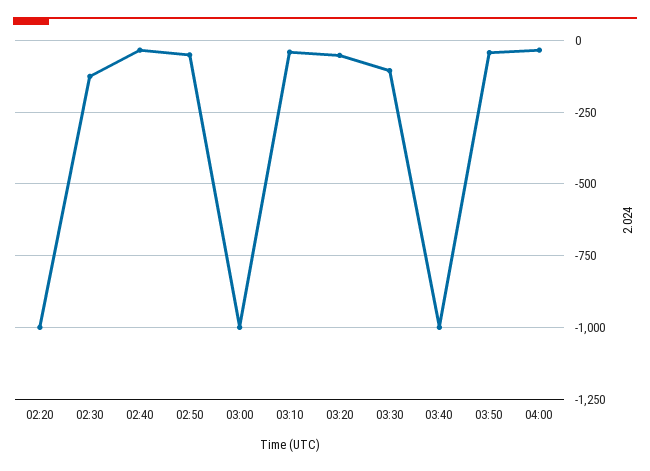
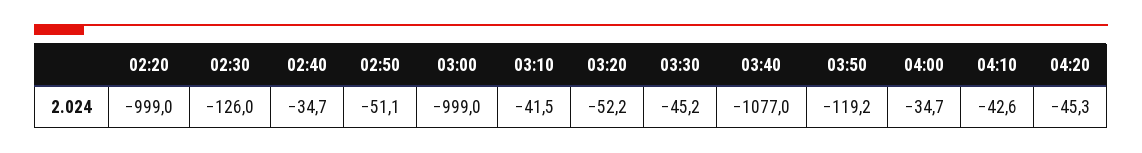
03:30: -100 -> -45.2
03:40: -1000 -> -1077
03:50: -50 -> -119.2
04:10: none -> -42.6
04:20: none -> -45.3

